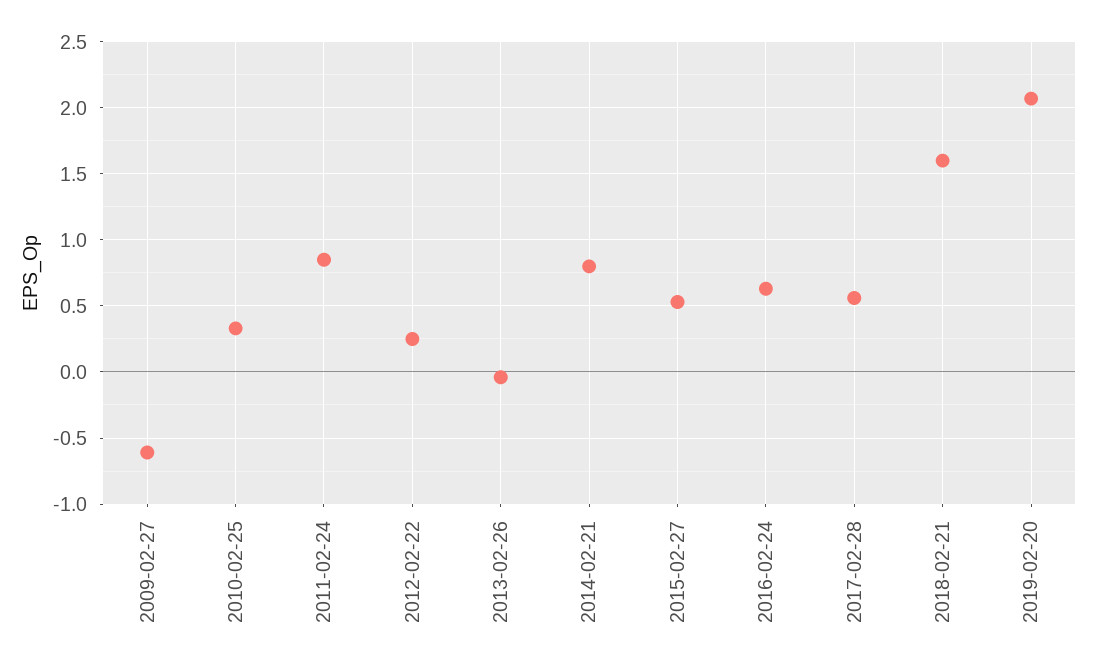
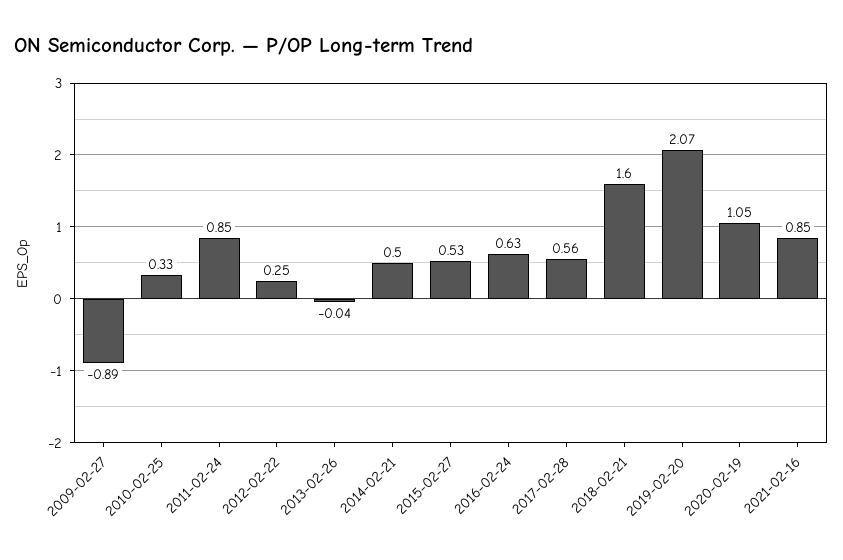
2009-02-27: -0.6 -> -0.89
2014-02-21: 0.8 -> 0.5
2020-02-19: none -> 1.05
2021-02-16: none -> 0.85

